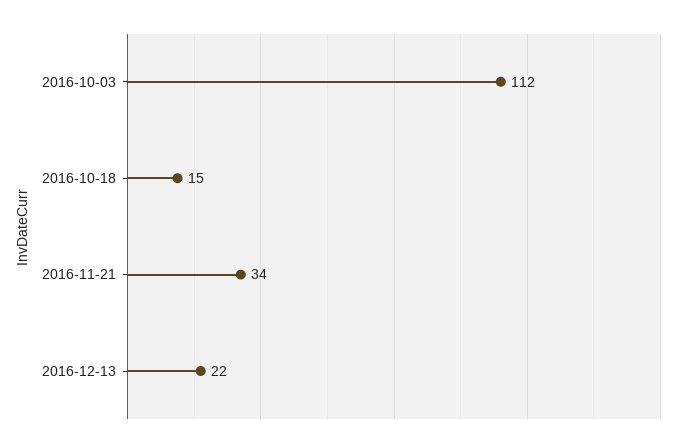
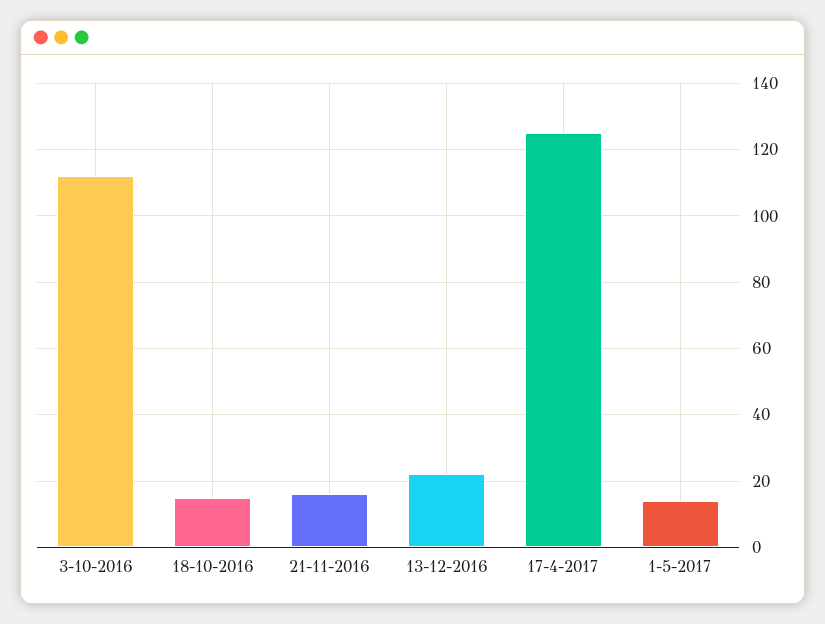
2016-11-21: 34 -> 15
17-4-2017: none -> 125
1-5-2017: none -> 15

